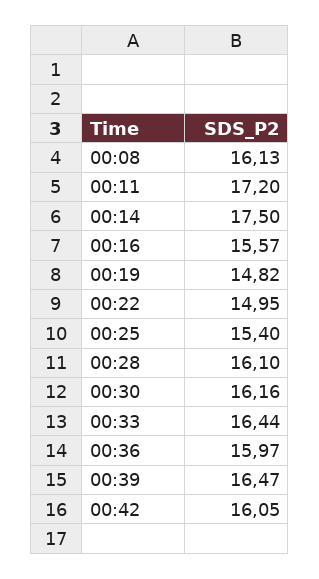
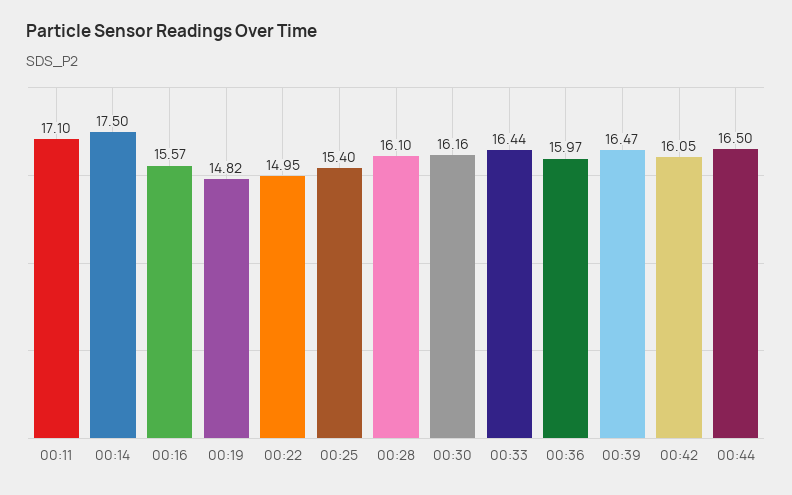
00:08: 16.13 -> none
00:11: 17.2 -> 17.1
00:44: none -> 16.5

